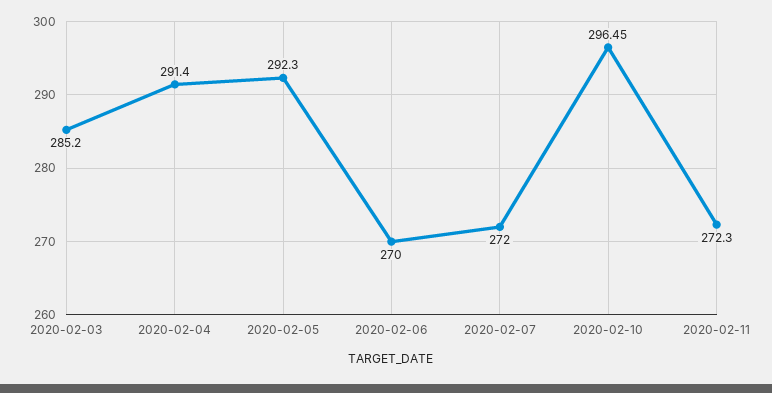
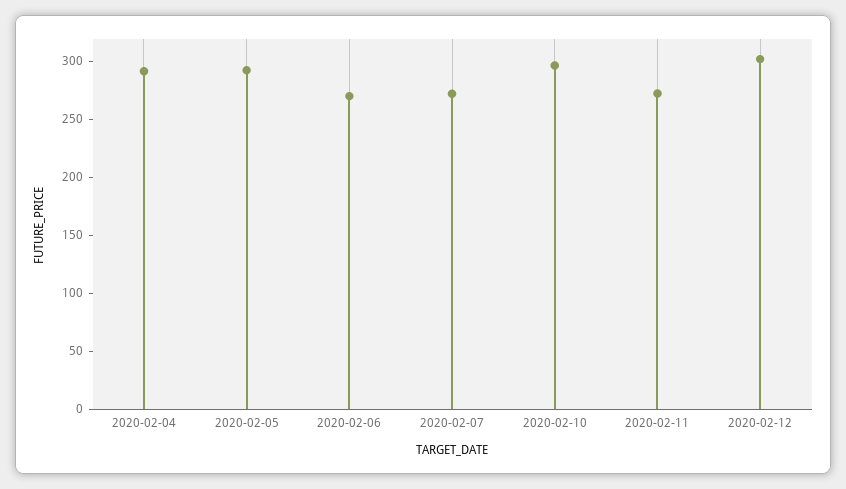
2020-02-03: 285.2 -> none
2020-02-12: none -> 300

